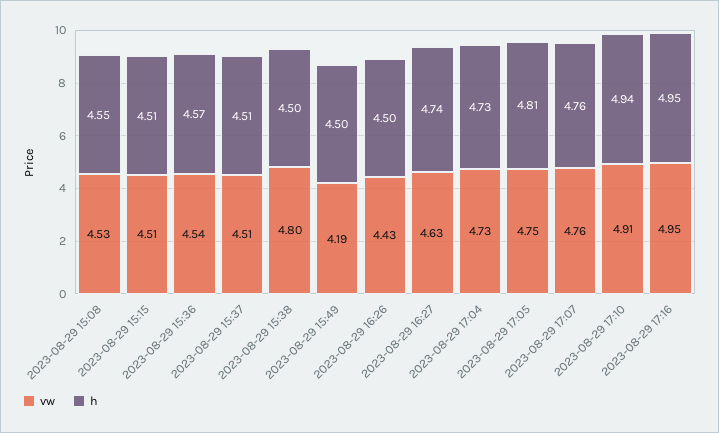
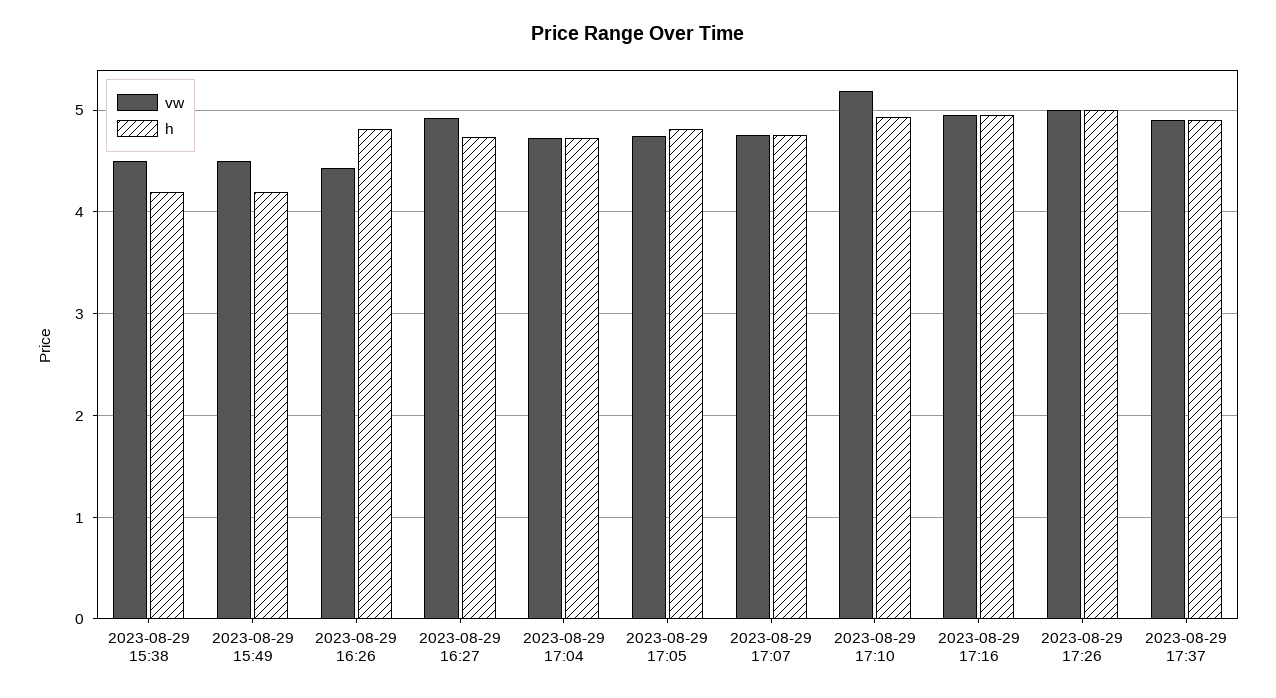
vw, 2023-08-29 15:08: 4.53 -> none
h, 2023-08-29 15:08: 4.55 -> none
vw, 2023-08-29 15:15: 4.51 -> none
h, 2023-08-29 15:15: 4.51 -> none
vw, 2023-08-29 15:36: 4.54 -> none
h, 2023-08-29 15:36: 4.57 -> none
vw, 2023-08-29 15:37: 4.51 -> none
h, 2023-08-29 15:37: 4.51 -> none
vw, 2023-08-29 15:38: 4.8 -> 4.5
h, 2023-08-29 15:38: 4.5 -> 4.2
vw, 2023-08-29 15:49: 4.19 -> 4.5
h, 2023-08-29 15:49: 4.5 -> 4.2
h, 2023-08-29 16:26: 4.5 -> 4.8
vw, 2023-08-29 16:27: 4.63 -> 4.9
vw, 2023-08-29 17:10: 4.91 -> 5.2
vw, 2023-08-29 17:26: none -> 5
h, 2023-08-29 17:26: none -> 5
vw, 2023-08-29 17:37: none -> 4.9
h, 2023-08-29 17:37: none -> 4.9

